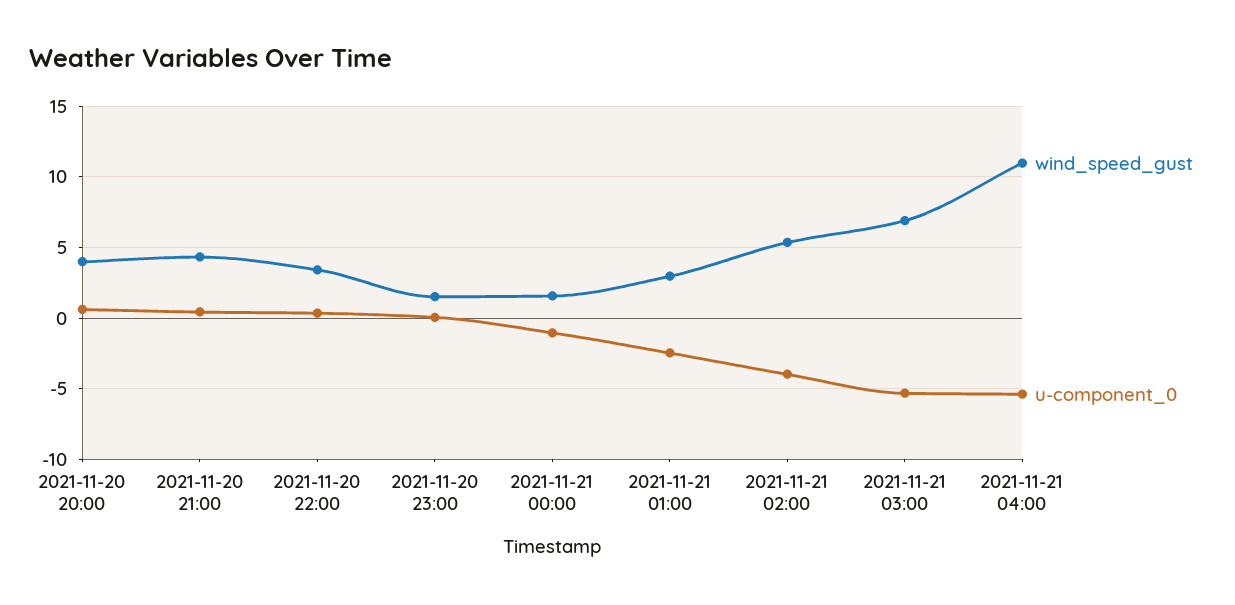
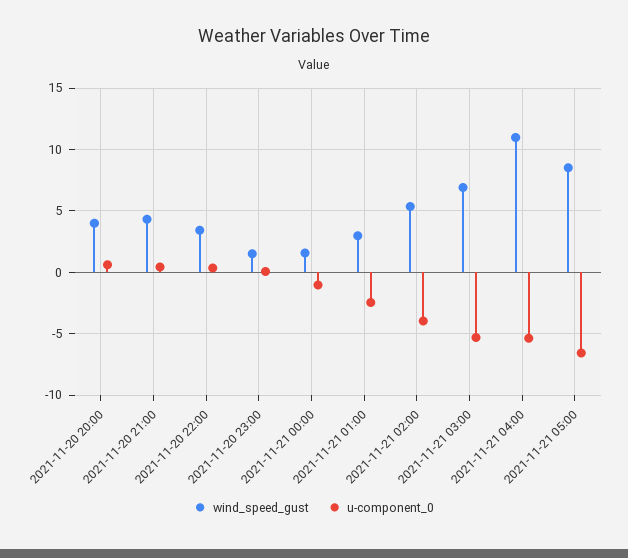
wind_speed_gust, 2021-11-21 05:00: none -> 8.5
u-component_0, 2021-11-21 05:00: none -> -6.5

